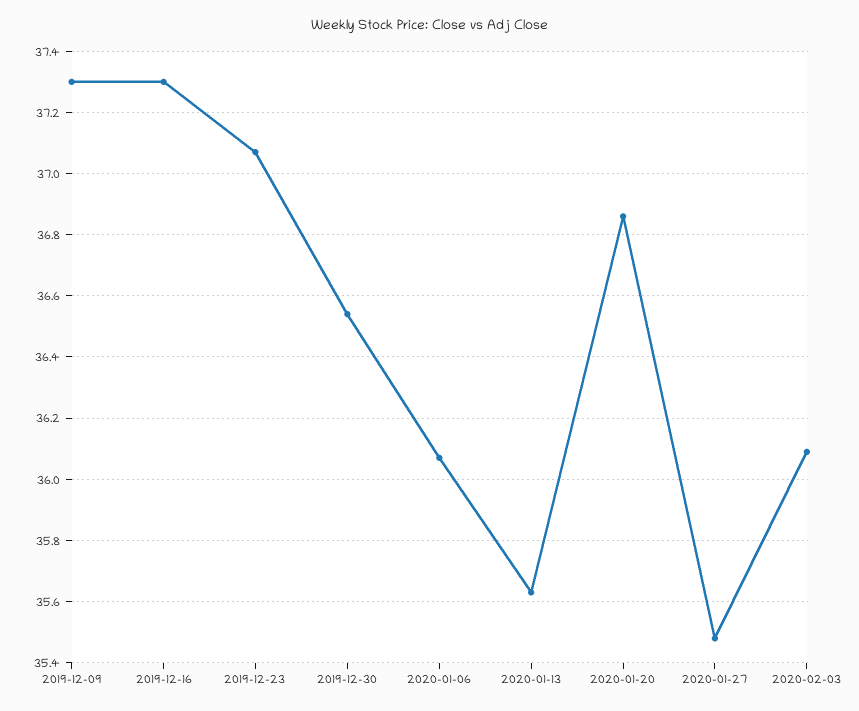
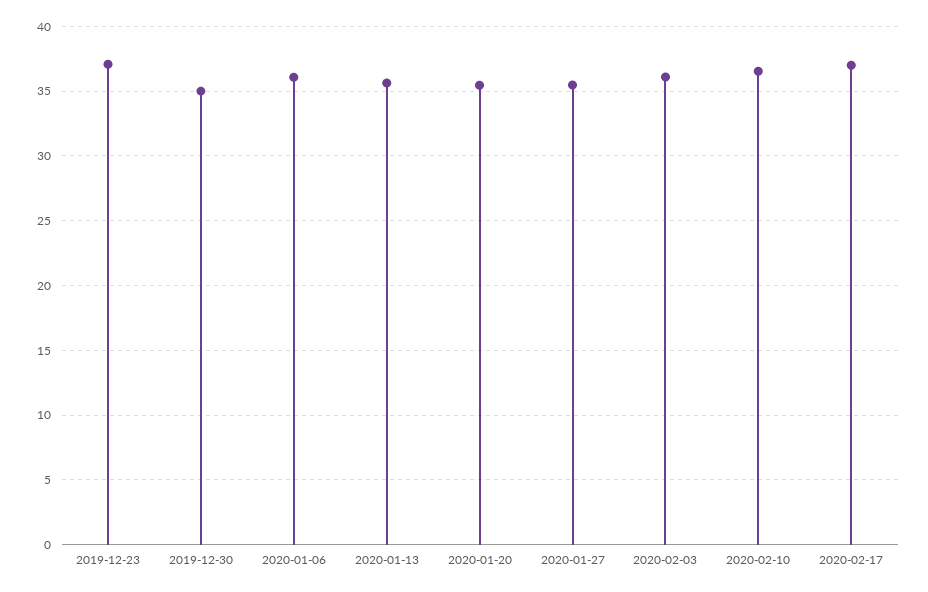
2019-12-09: 37.3 -> none
2019-12-16: 37.3 -> none
2019-12-30: 36.55 -> 35
2020-01-20: 36.85 -> 35.5
2020-02-10: none -> 36.5
2020-02-17: none -> 37

